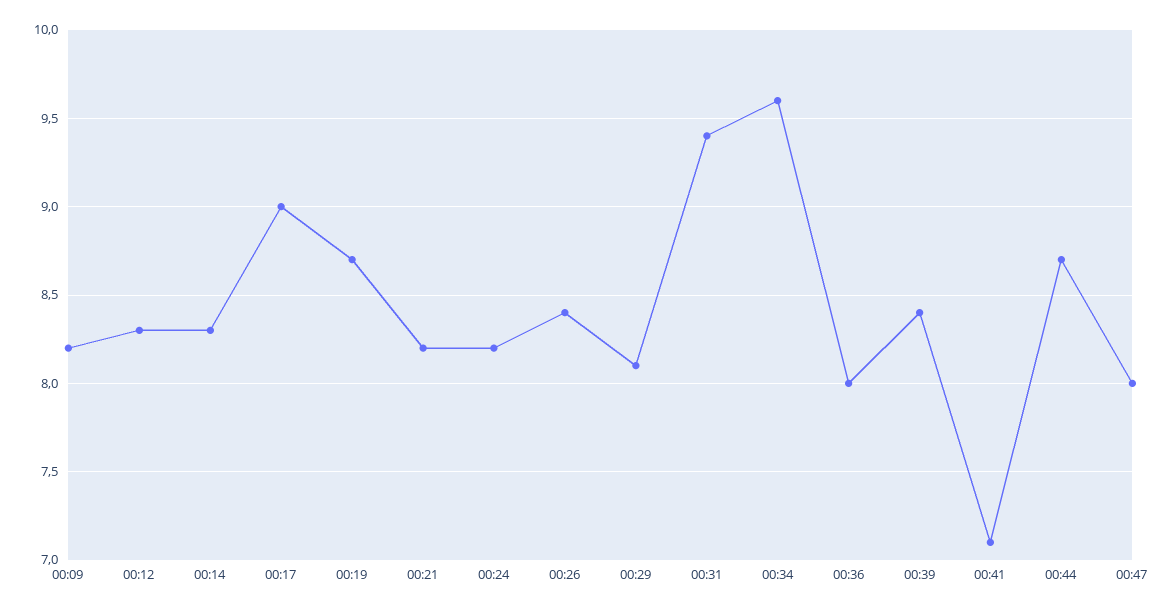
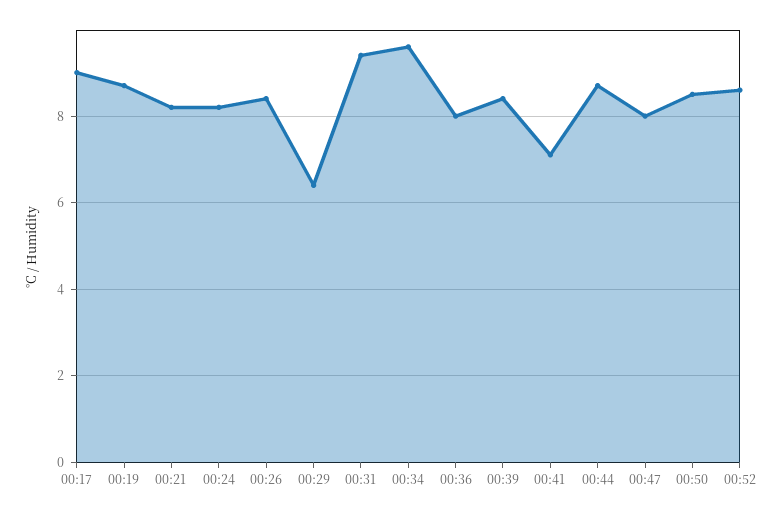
00:09: 8.2 -> none
00:12: 8.3 -> none
00:14: 8.3 -> none
00:29: 8.1 -> 6.5
00:50: none -> 8.5
00:52: none -> 8.5

